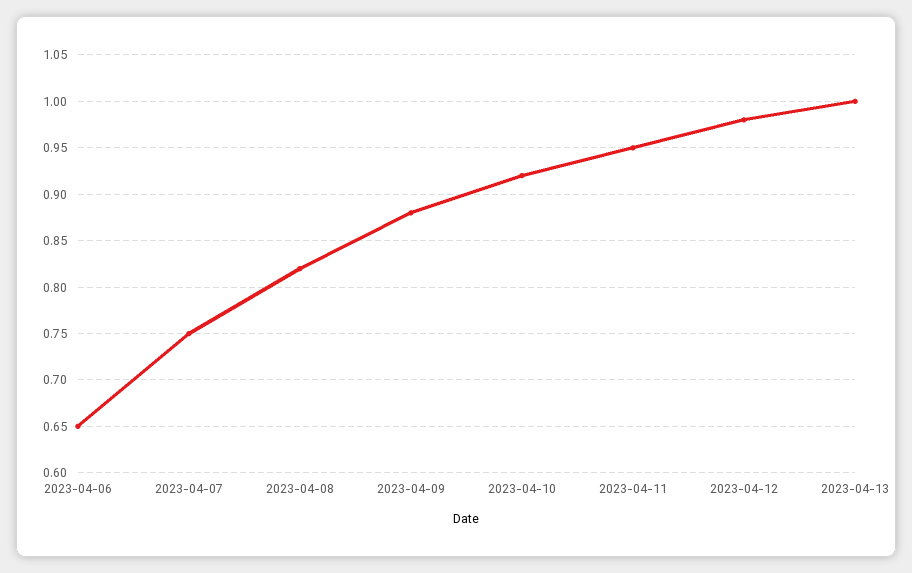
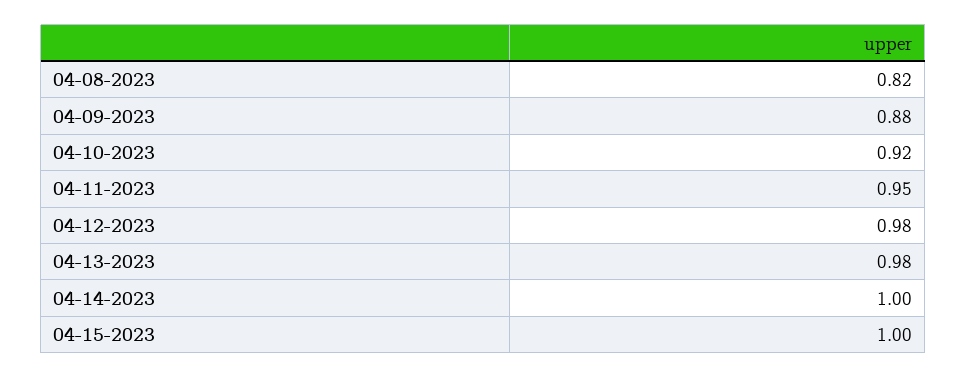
2023-04-06: 0.65 -> none
2023-04-07: 0.75 -> none
2023-04-13: 1 -> 0.98
04-14-2023: none -> 1
04-15-2023: none -> 1

